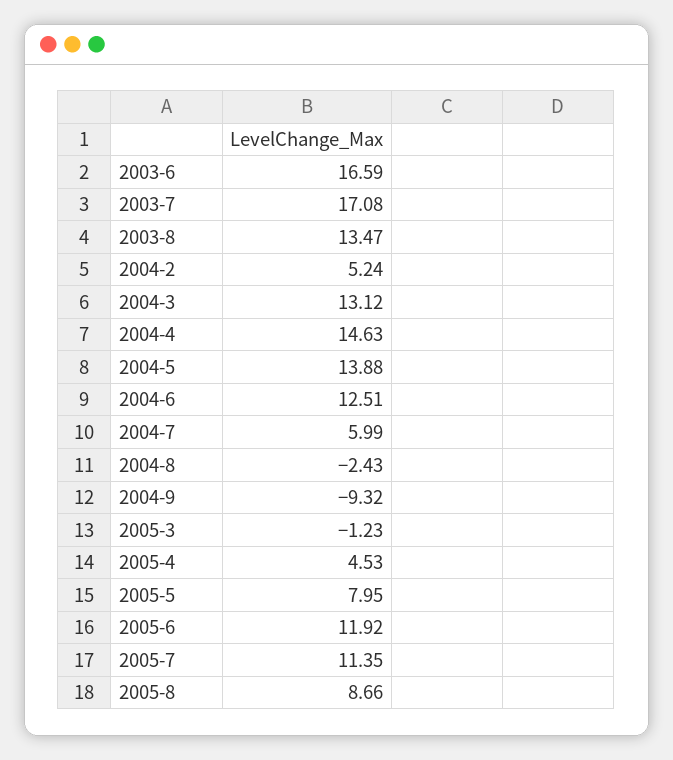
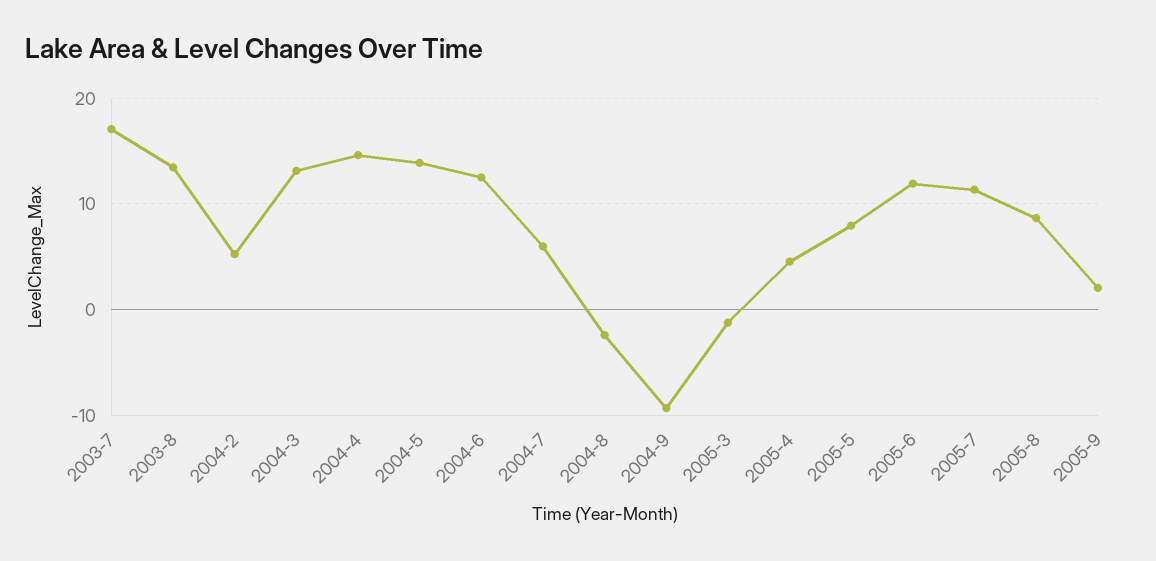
2003-6: 16.59 -> none
2005-9: none -> 2

